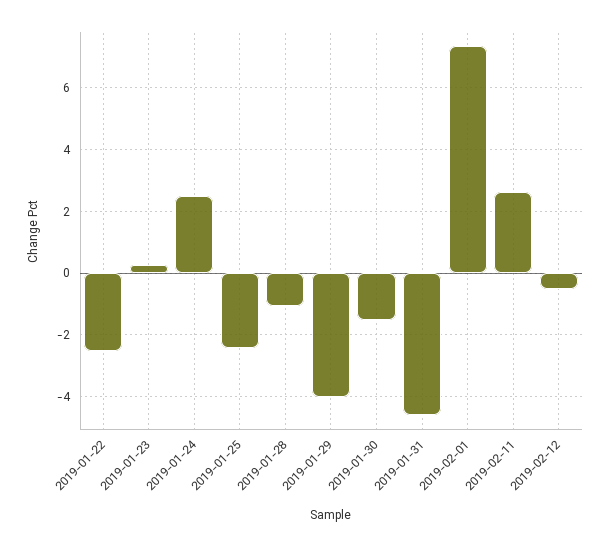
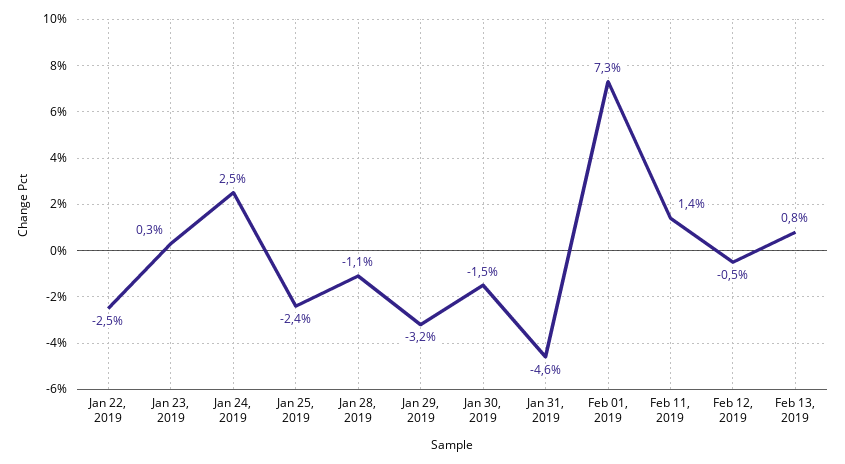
2019-01-29: -4 -> -3.2
2019-02-11: 2.6 -> 1.4
Feb 13, 2019: none -> 0.8

